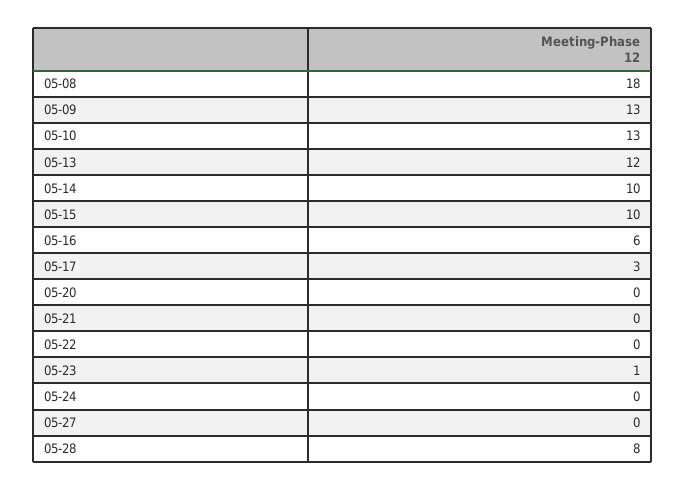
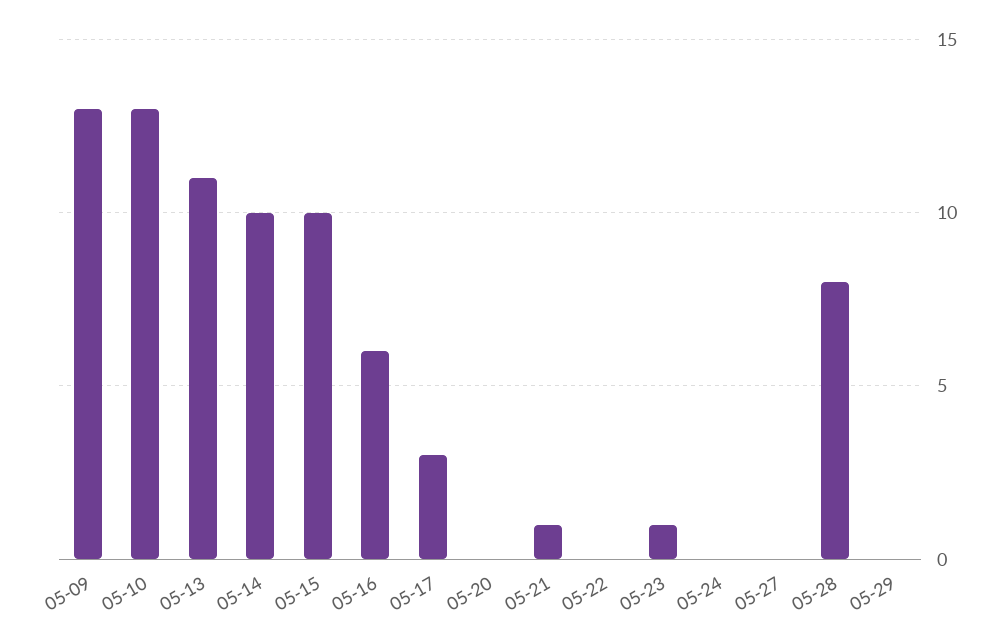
05-08: 18 -> none
05-13: 12 -> 11
05-21: 0 -> 1
05-29: none -> 0

